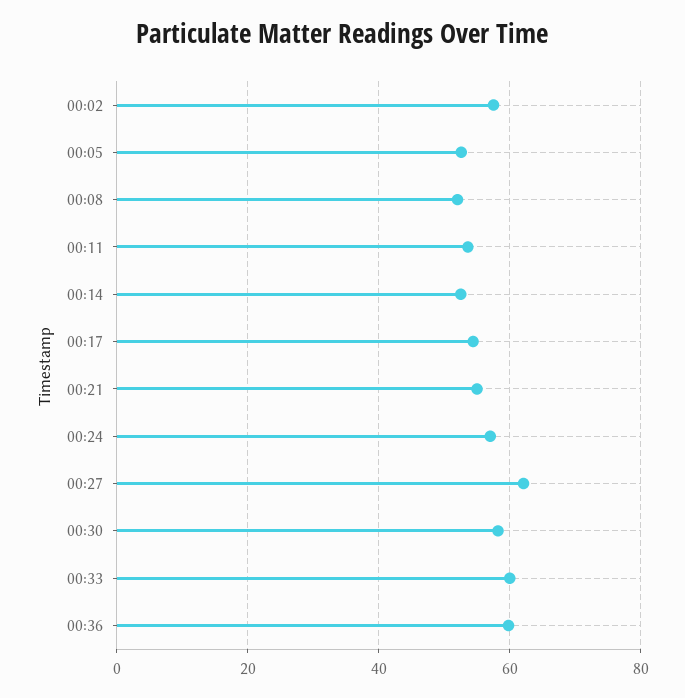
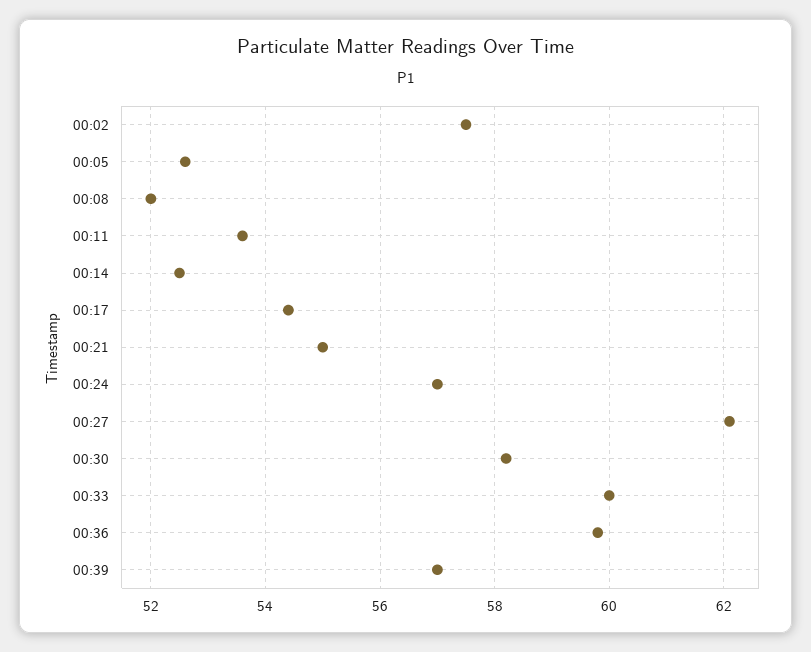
00:39: none -> 57

